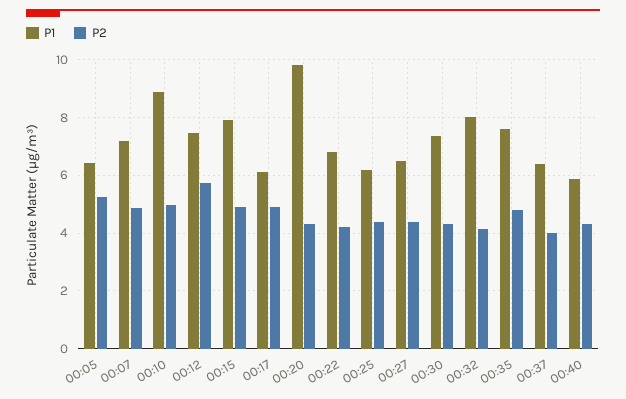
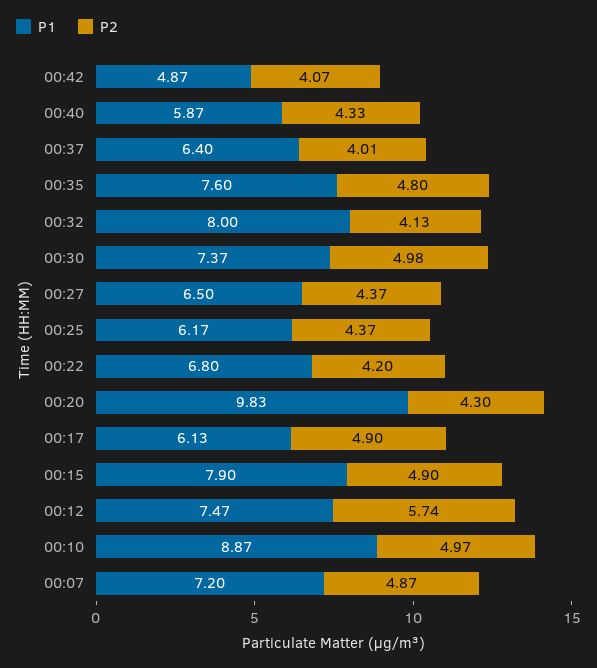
P1, 00:05: 6.5 -> none
P2, 00:05: 5.25 -> none
P2, 00:30: 4.25 -> 4.98
P1, 00:42: none -> 4.87
P2, 00:42: none -> 4.07

